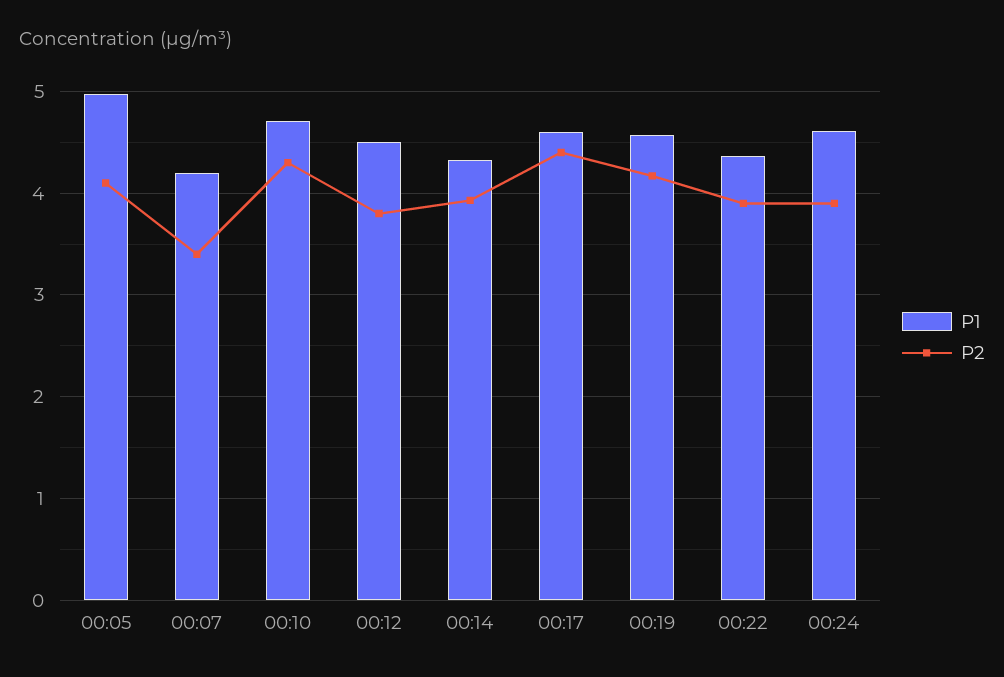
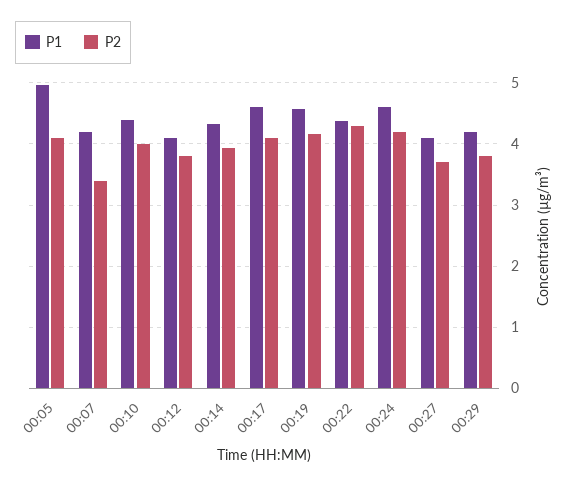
P1, 00:10: 4.7 -> 4.4
P2, 00:10: 4.3 -> 4
P1, 00:12: 4.5 -> 4.1
P2, 00:17: 4.4 -> 4.1
P2, 00:22: 3.9 -> 4.3
P2, 00:24: 3.9 -> 4.2
P1, 00:27: none -> 4.1
P2, 00:27: none -> 3.7
P1, 00:29: none -> 4.2
P2, 00:29: none -> 3.8

